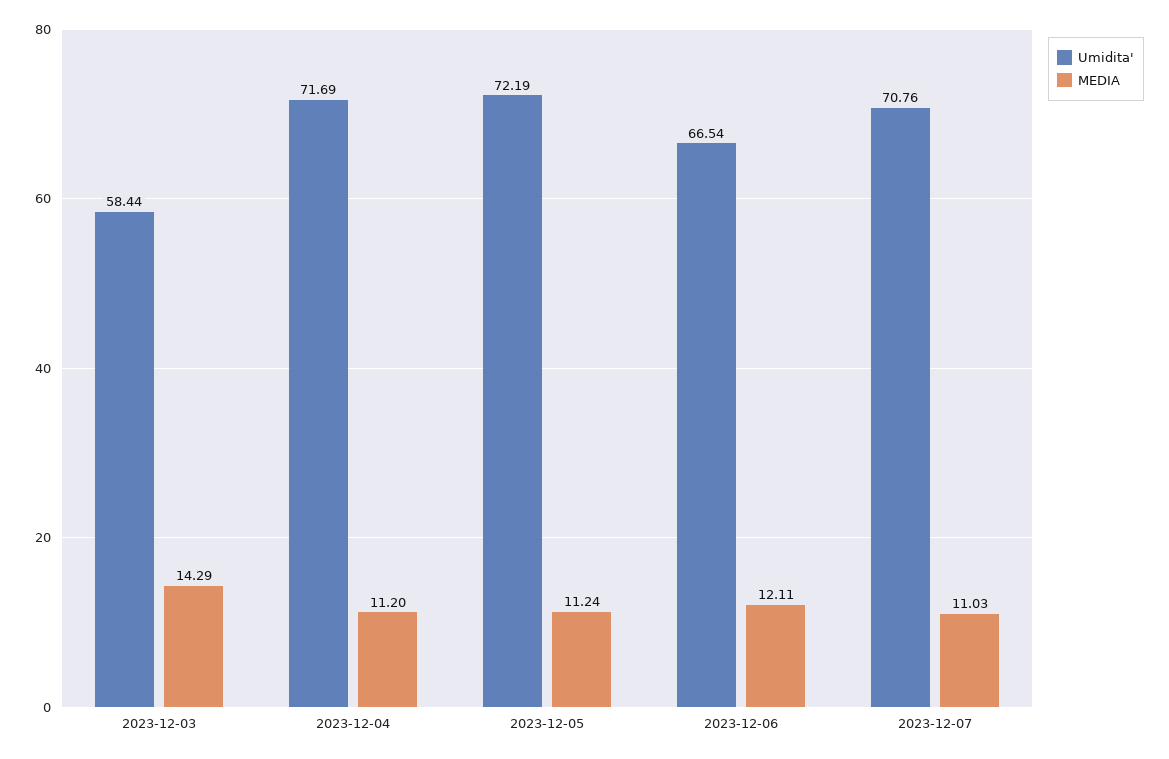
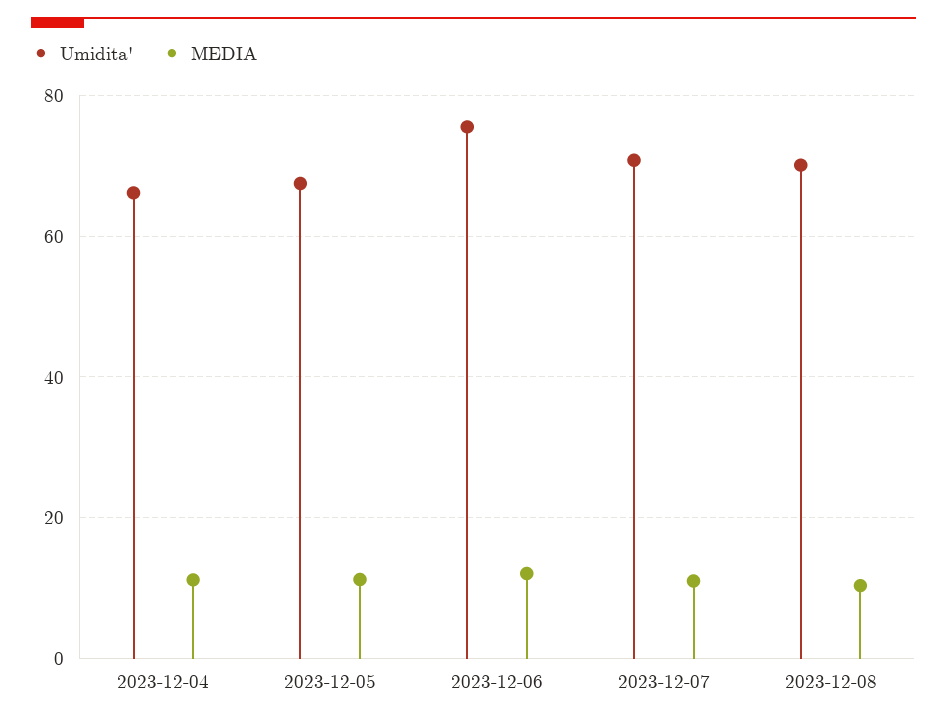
Umidita', 2023-12-03: 58.44 -> none
MEDIA, 2023-12-03: 14.29 -> none
Umidita', 2023-12-04: 71.69 -> 66
Umidita', 2023-12-05: 72.19 -> 68
Umidita', 2023-12-06: 66.54 -> 76
Umidita', 2023-12-08: none -> 70
MEDIA, 2023-12-08: none -> 10

